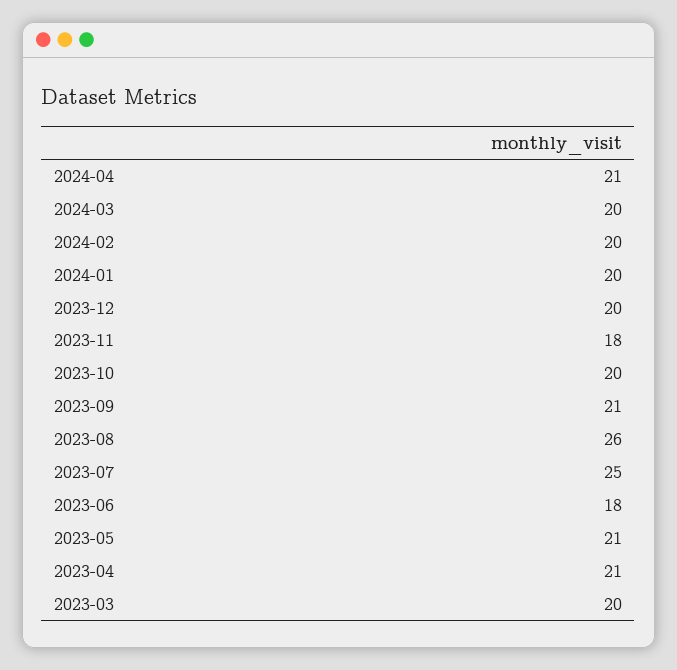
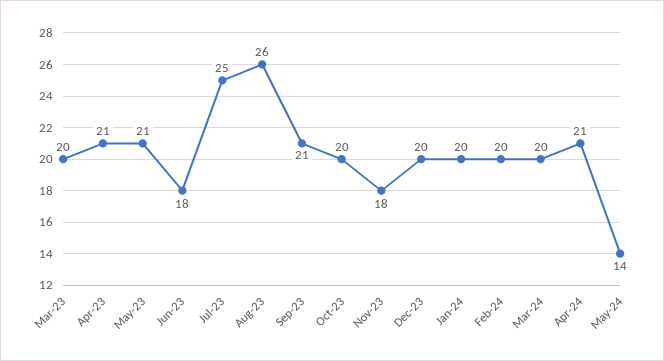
May-24: none -> 14

